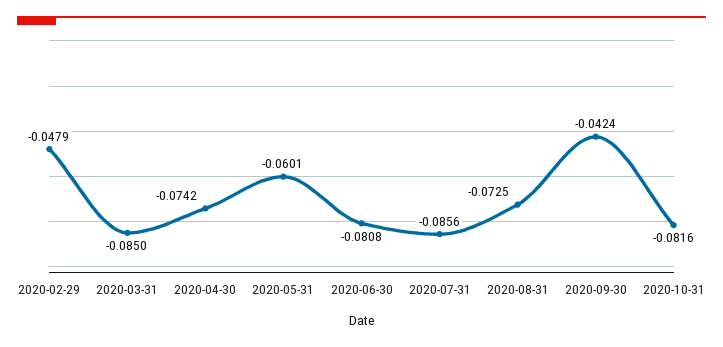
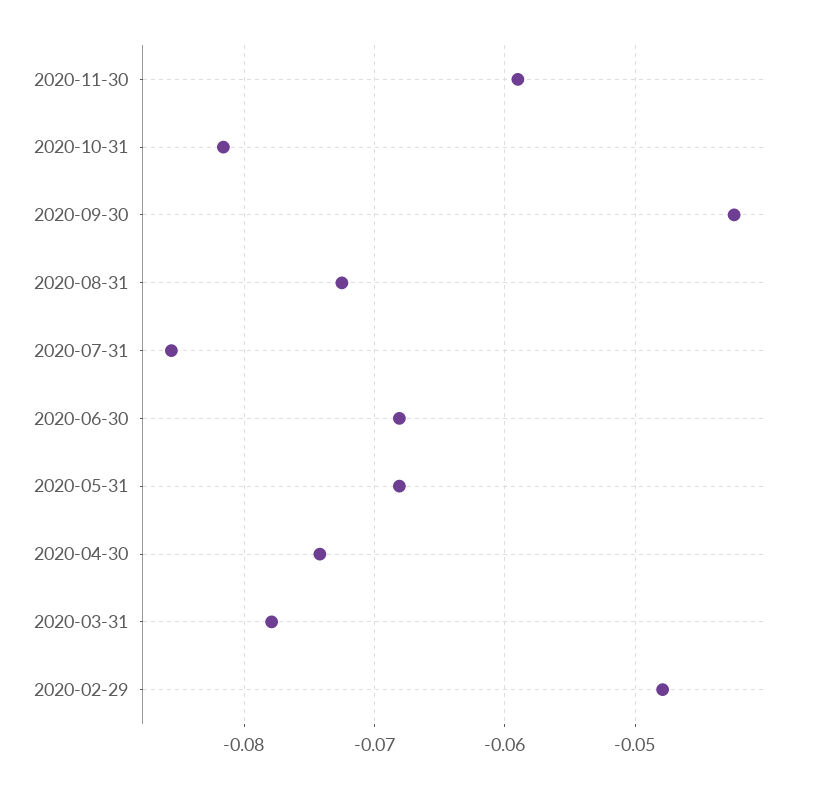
2020-03-31: -0.085 -> -0.078
2020-05-31: -0.0601 -> -0.068
2020-06-30: -0.0808 -> -0.068
2020-11-30: none -> -0.059

